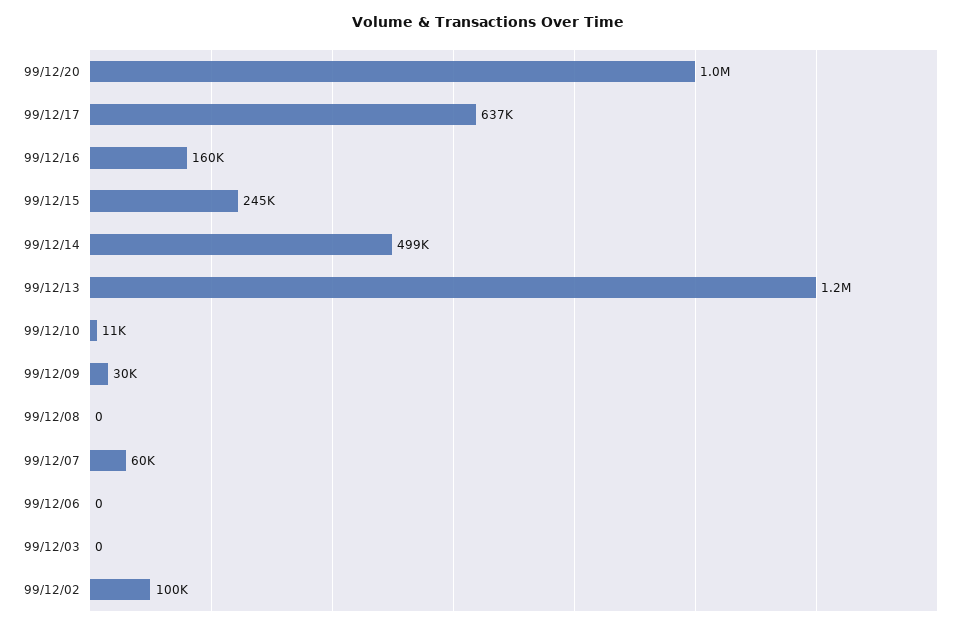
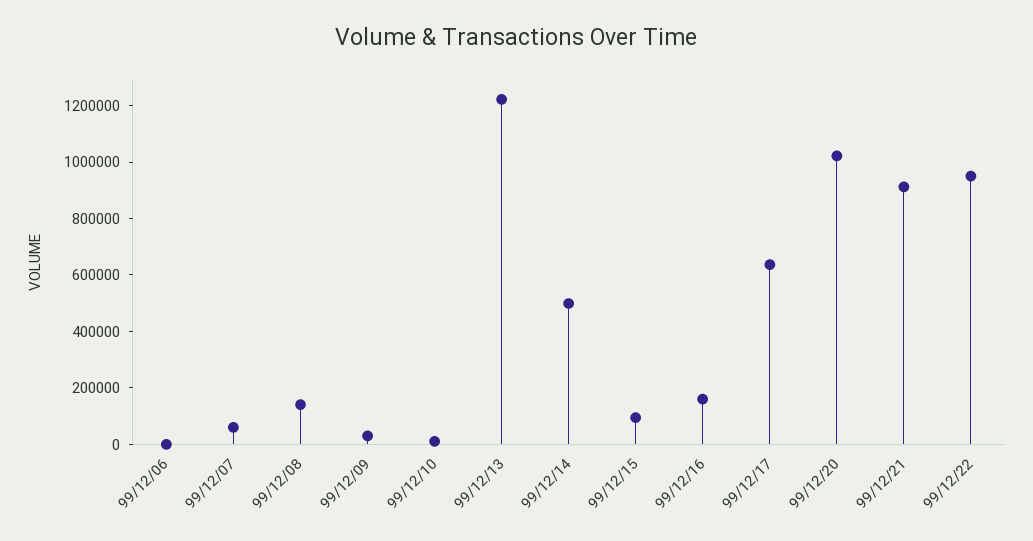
99/12/15: 245000 -> 100000
99/12/08: 0 -> 150000
99/12/03: 0 -> none
99/12/02: 100000 -> none
99/12/21: none -> 900000
99/12/22: none -> 950000

